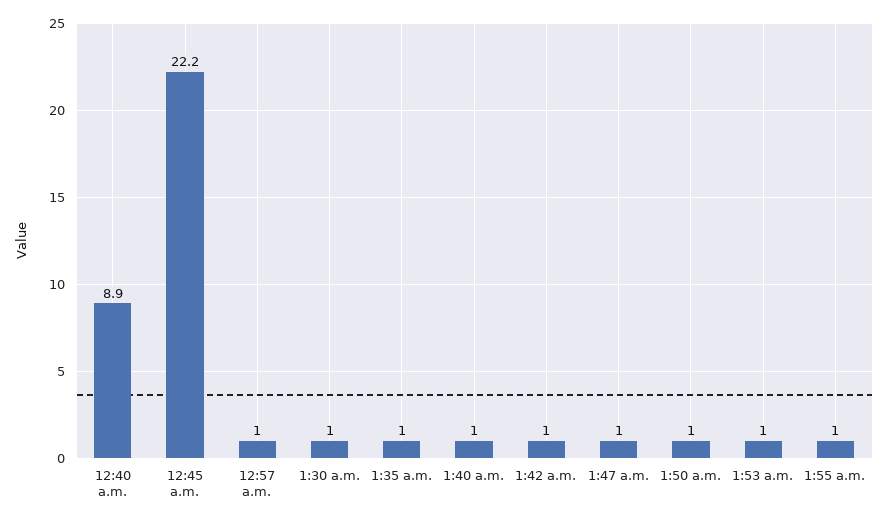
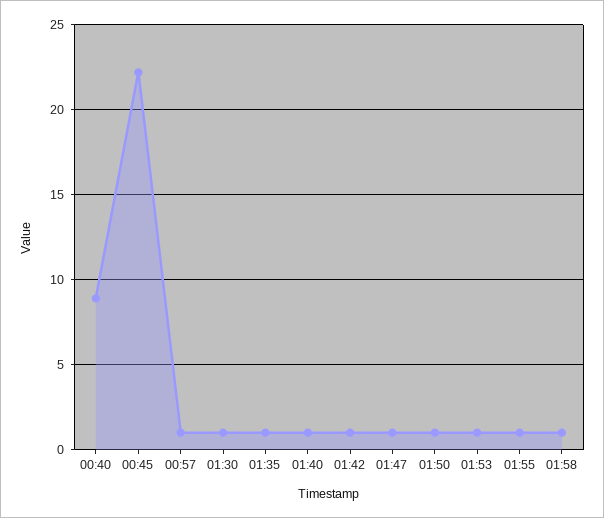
01:58: none -> 1

